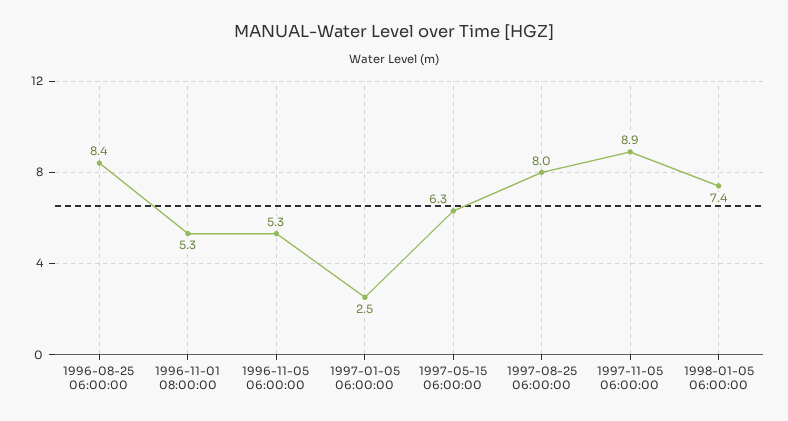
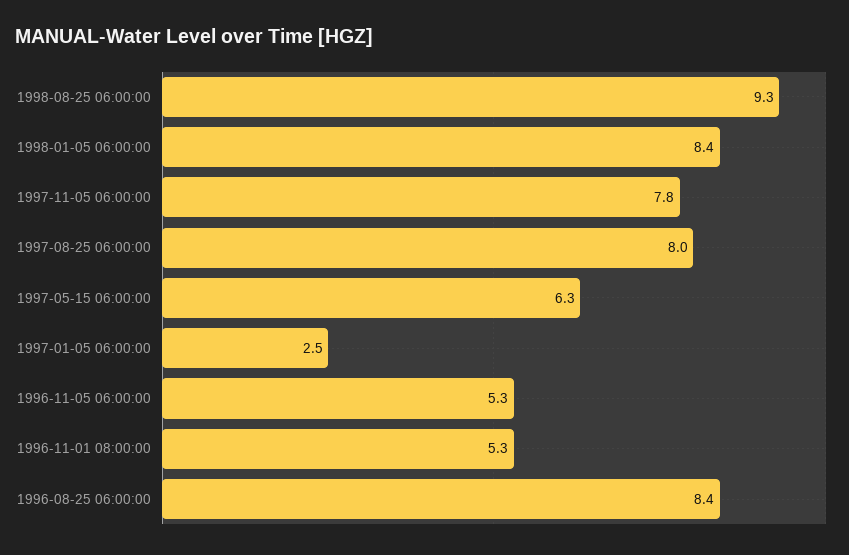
1997-11-05 06:00:00: 8.9 -> 7.8
1998-01-05 06:00:00: 7.4 -> 8.4
1998-08-25 06:00:00: none -> 9.3

